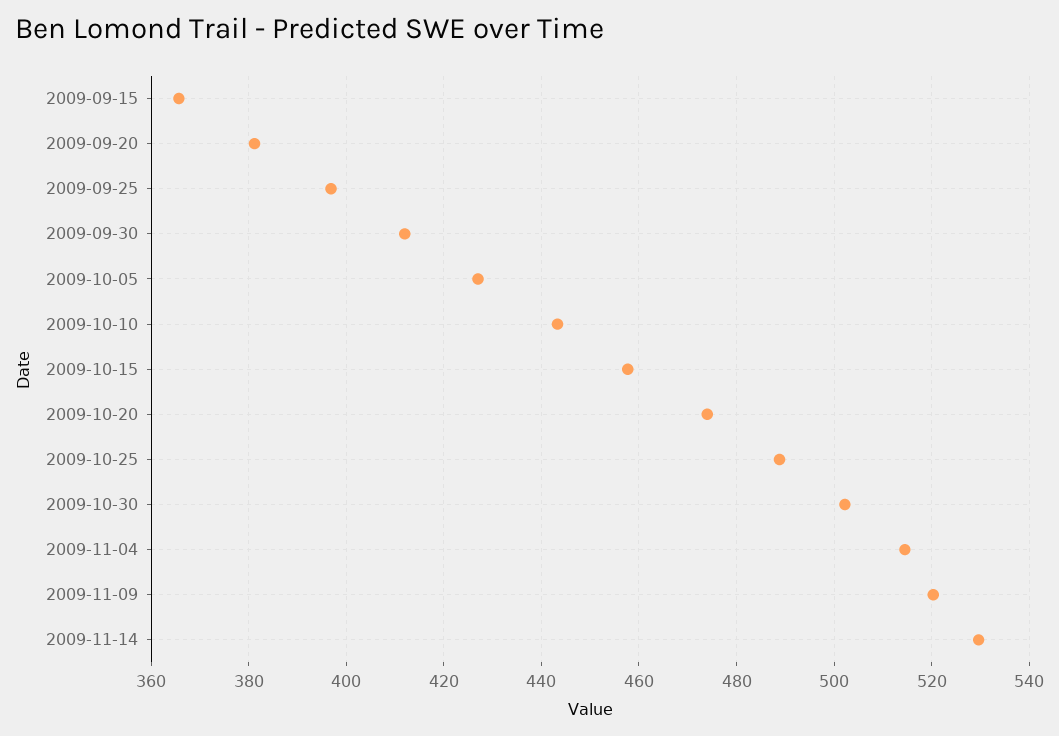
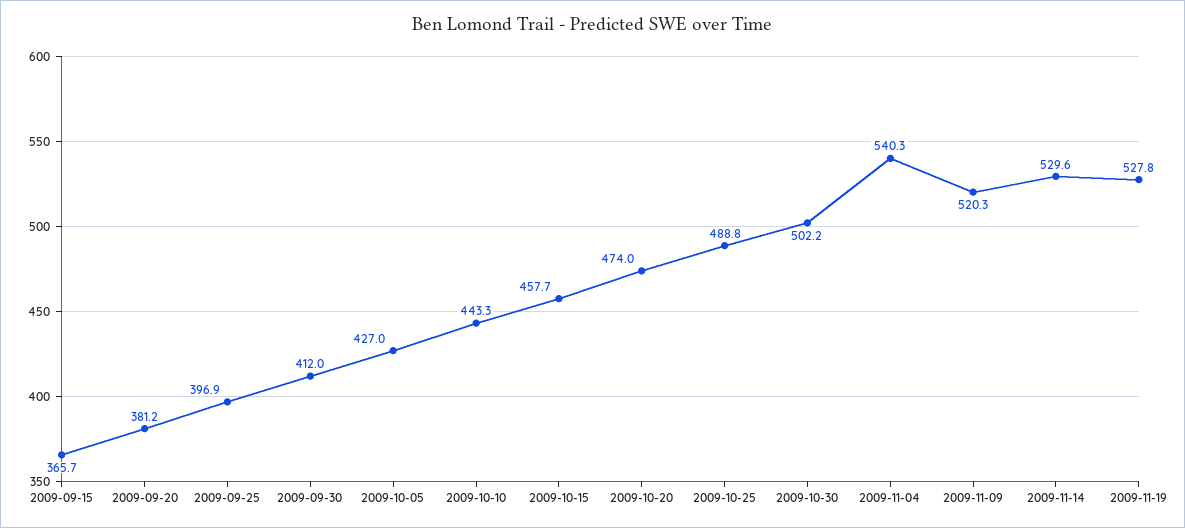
2009-11-04: 514 -> 540.3
2009-11-19: none -> 527.8

